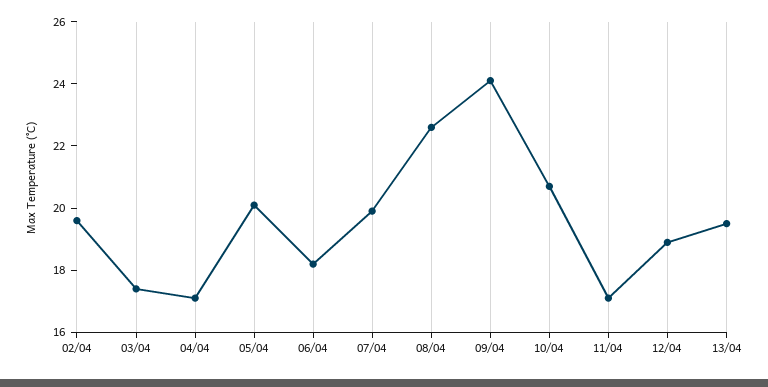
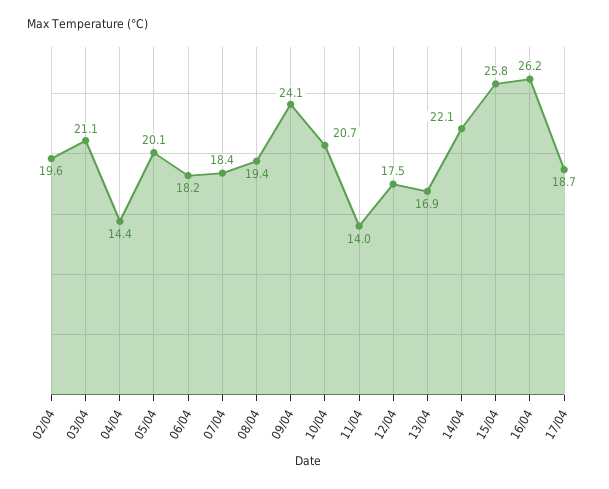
03/04: 17.5 -> 21.1
04/04: 17 -> 14.4
07/04: 20 -> 18.4
08/04: 22.5 -> 19.4
11/04: 17 -> 14
12/04: 19 -> 17.5
13/04: 19.5 -> 16.9
14/04: none -> 22.1
15/04: none -> 25.8
16/04: none -> 26.2
17/04: none -> 18.7

